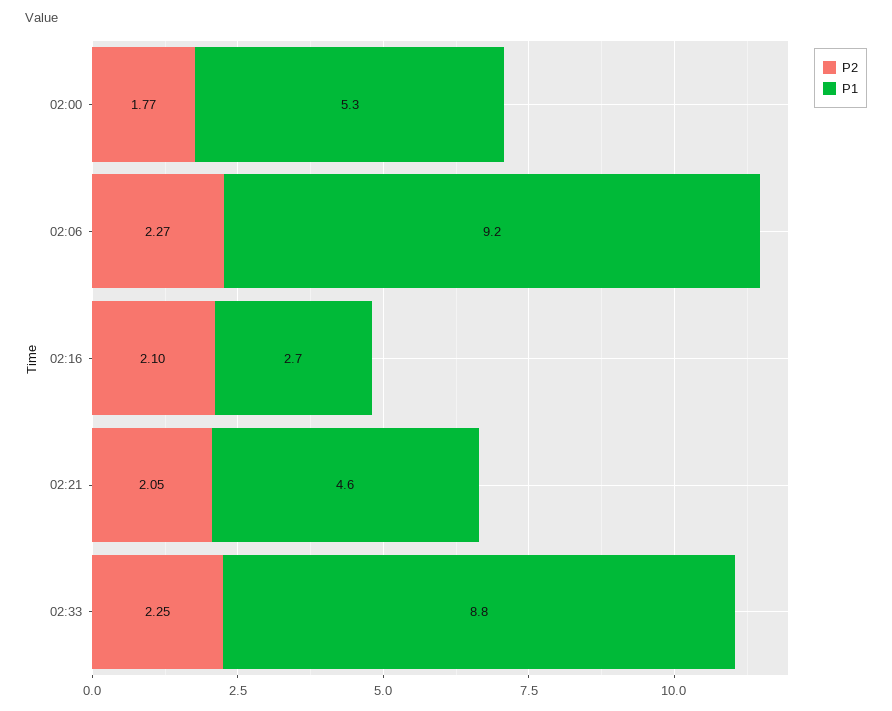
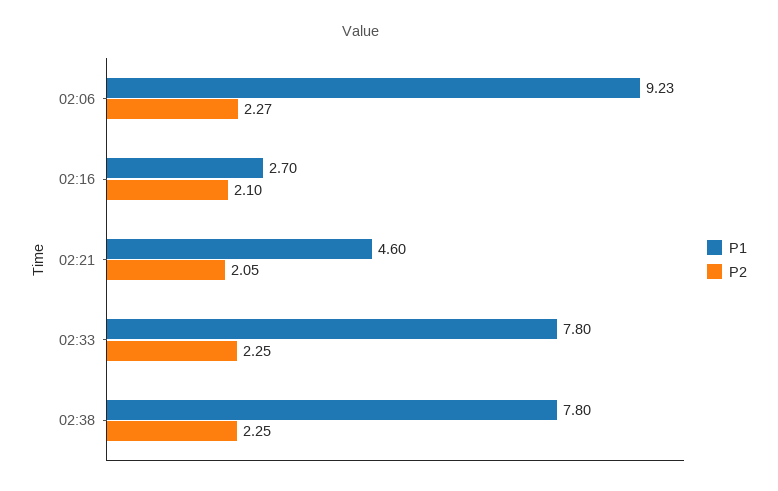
P2, 02:00: 1.77 -> none
P1, 02:00: 5.3 -> none
P1, 02:33: 8.8 -> 7.8
P1, 02:38: none -> 7.8
P2, 02:38: none -> 2.25

